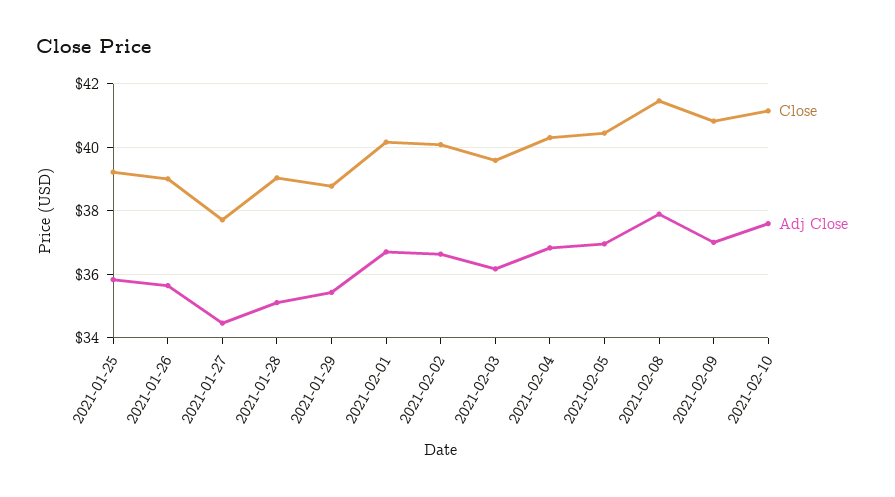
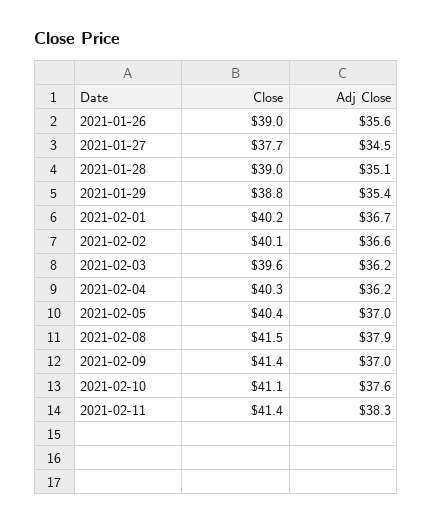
Close, 2021-01-25: 39.2 -> none
Adj Close, 2021-01-25: 35.8 -> none
Adj Close, 2021-02-04: 36.8 -> 36.2
Close, 2021-02-09: 40.8 -> 41.4
Close, 2021-02-11: none -> 41.4
Adj Close, 2021-02-11: none -> 38.3

